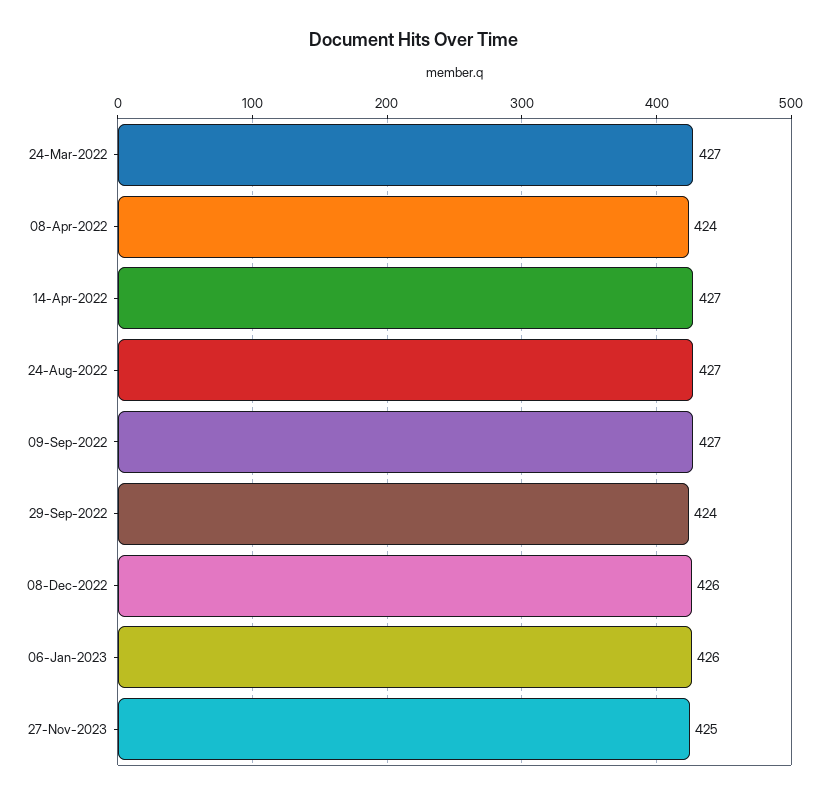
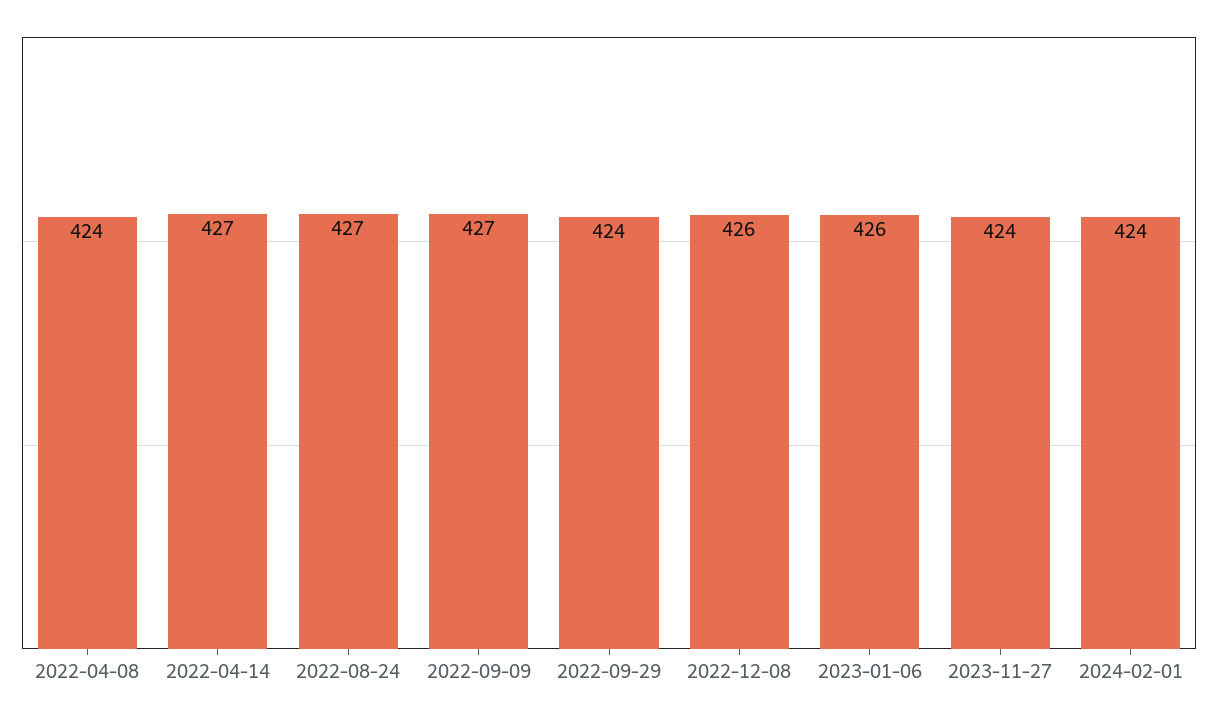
24-Mar-2022: 427 -> none
27-Nov-2023: 425 -> 424
2024-02-01: none -> 424

